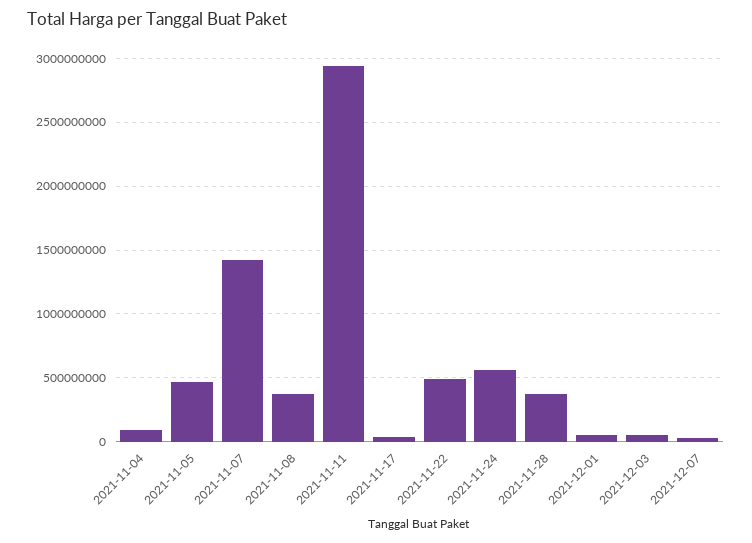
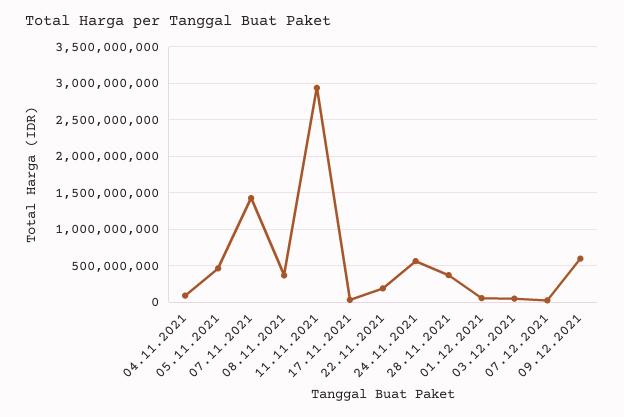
2021-11-22: 500000000 -> 200000000
09.12.2021: none -> 600000000

